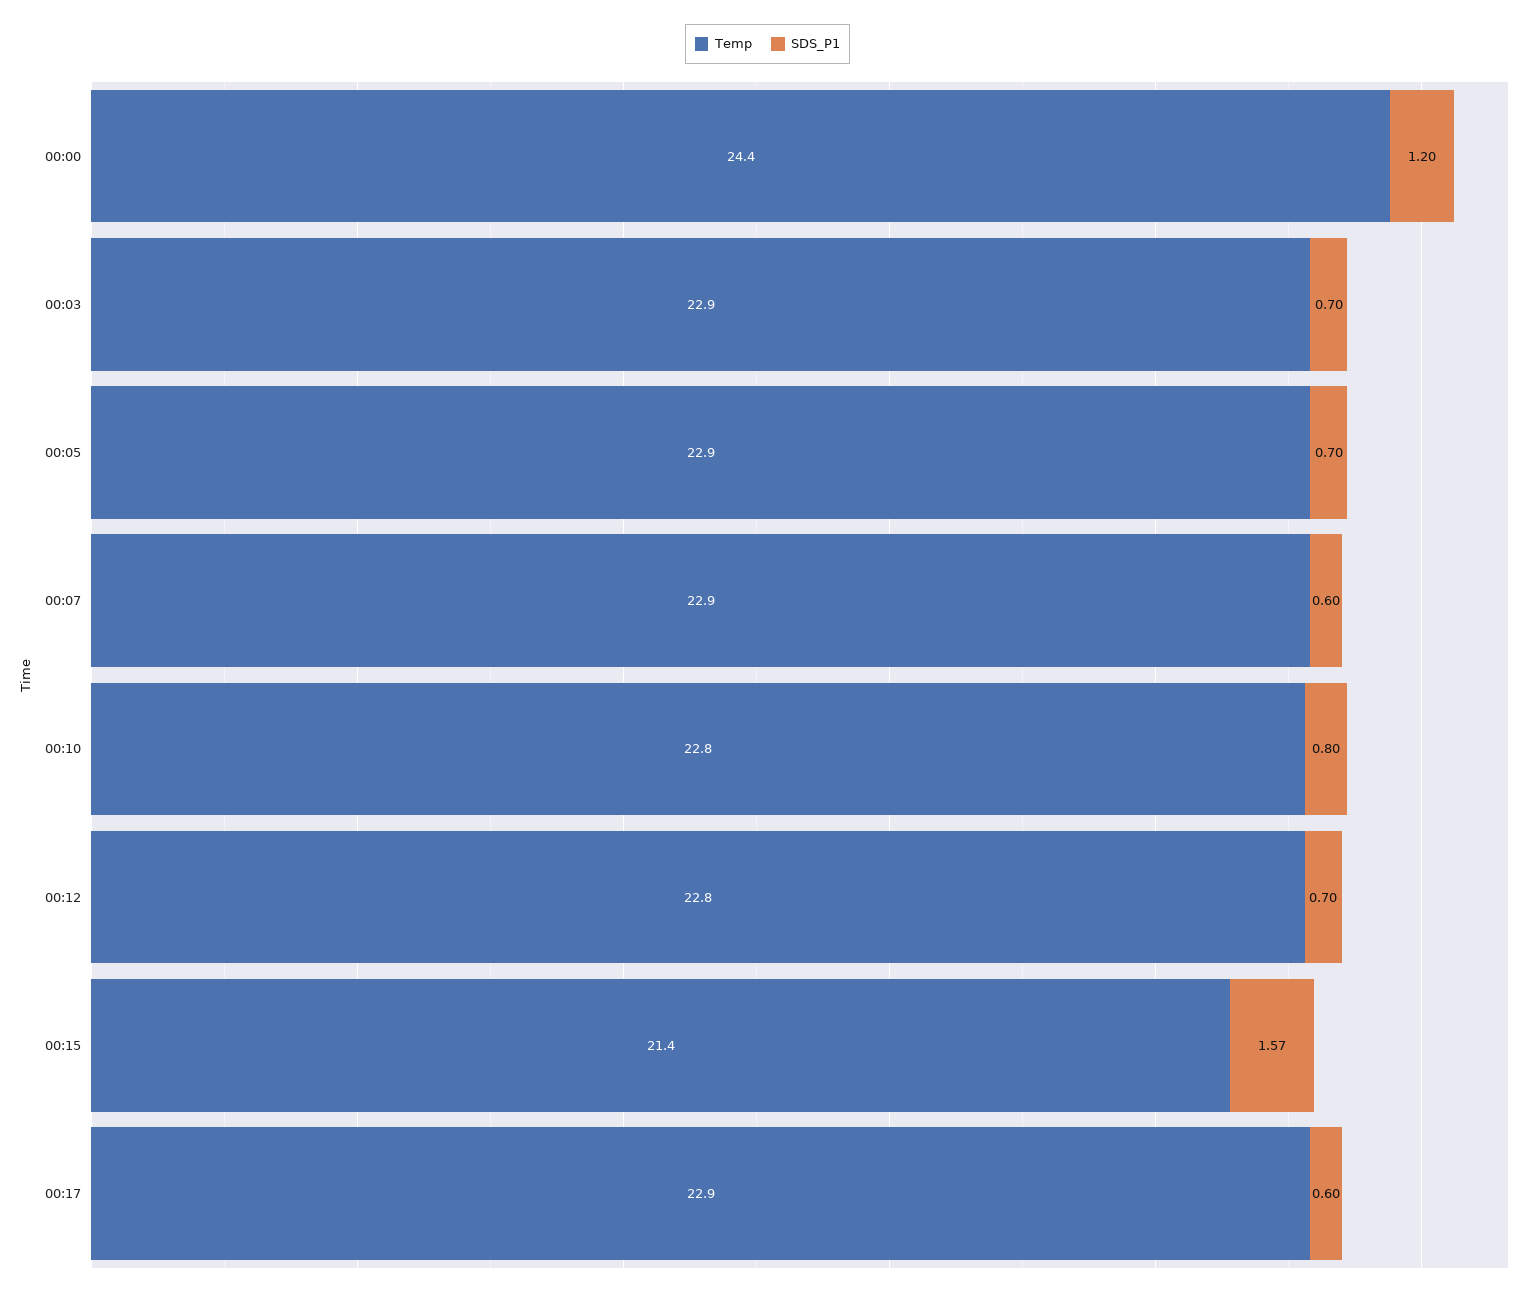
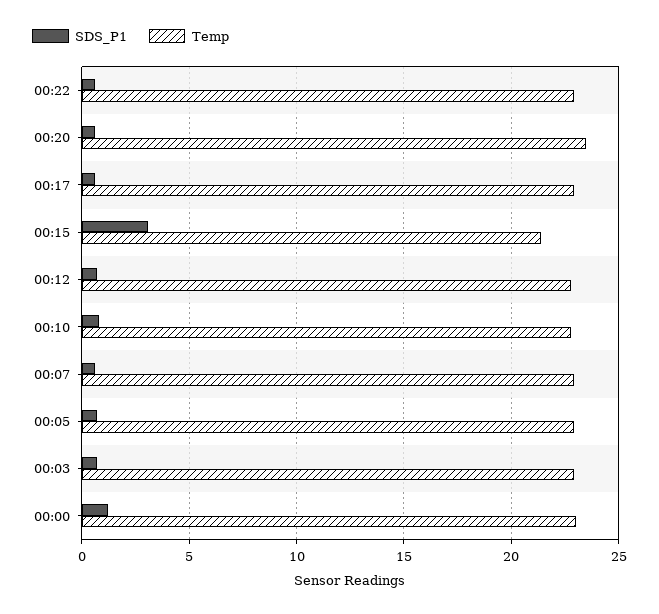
Temp, 00:00: 24.4 -> 23
SDS_P1, 00:15: 1.57 -> 3
SDS_P1, 00:22: none -> 0.5
Temp, 00:22: none -> 23
SDS_P1, 00:20: none -> 0.5
Temp, 00:20: none -> 23.5

